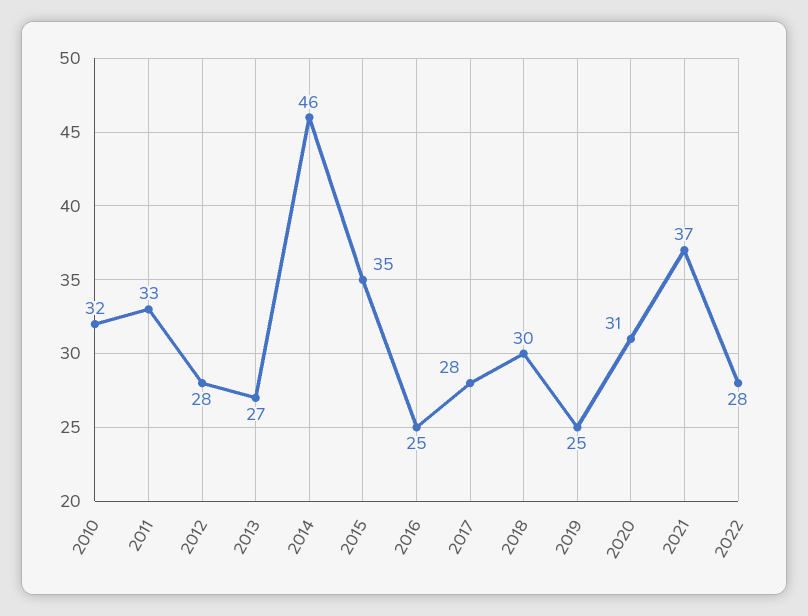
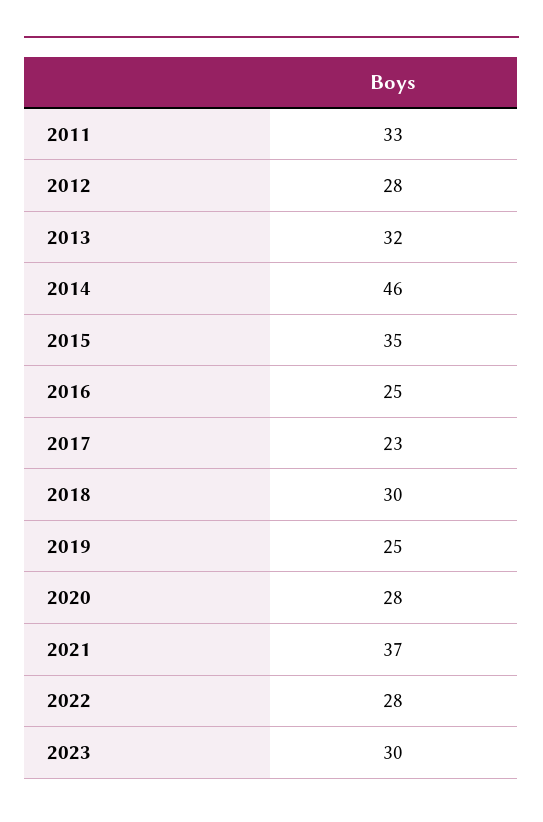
2010: 32 -> none
2013: 27 -> 32
2017: 28 -> 23
2020: 31 -> 28
2023: none -> 30

